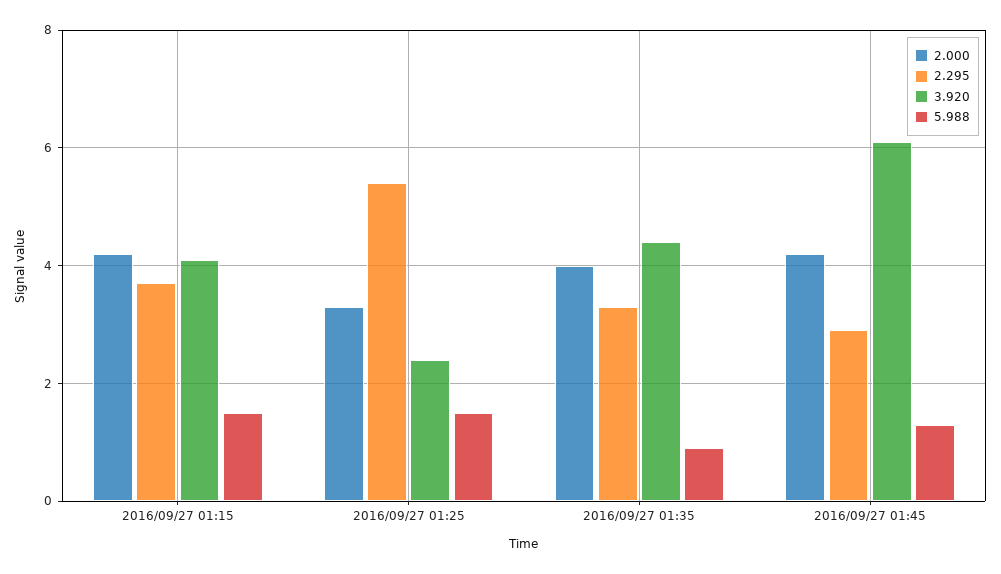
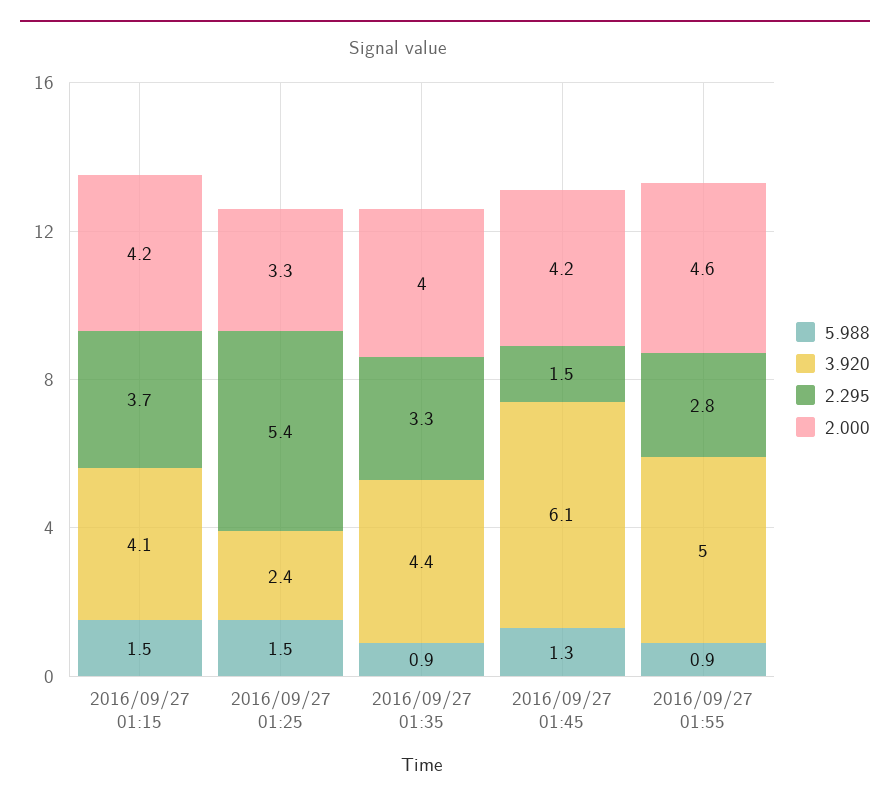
2.295, 2016/09/27 01:45: 3 -> 1.5
5.988, 2016/09/27 01:55: none -> 0.9
3.920, 2016/09/27 01:55: none -> 5
2.295, 2016/09/27 01:55: none -> 2.8
2.000, 2016/09/27 01:55: none -> 4.6

